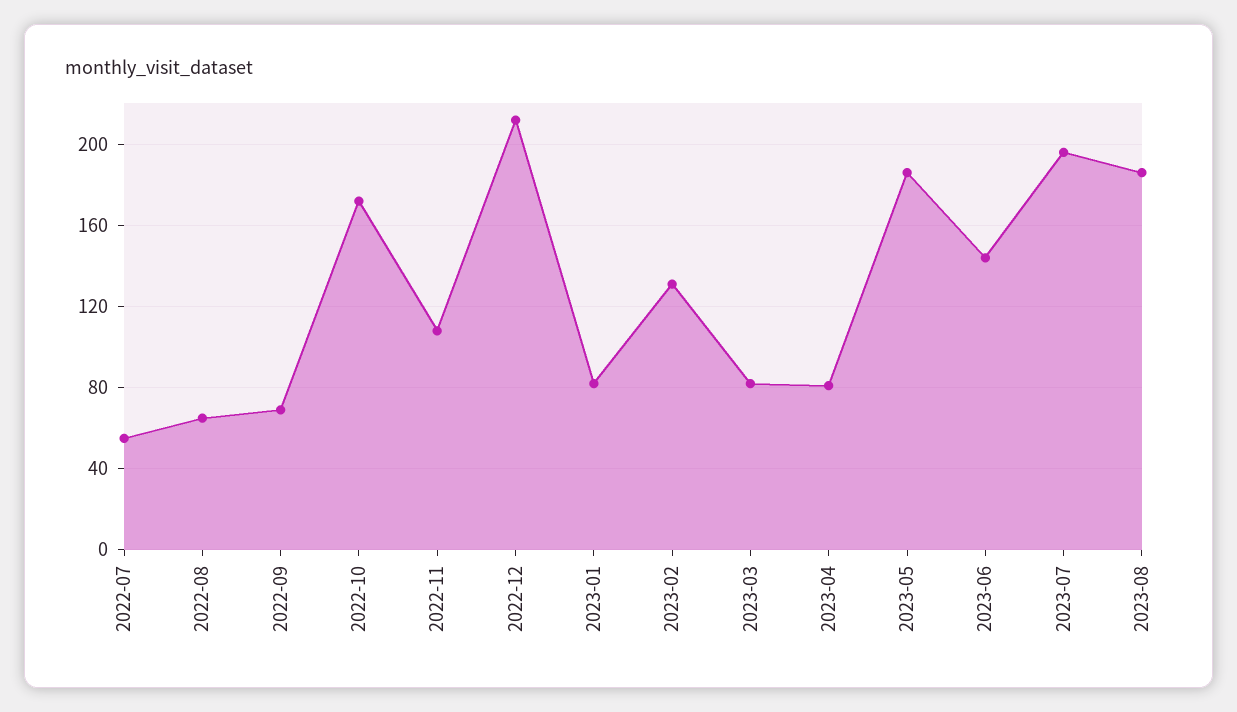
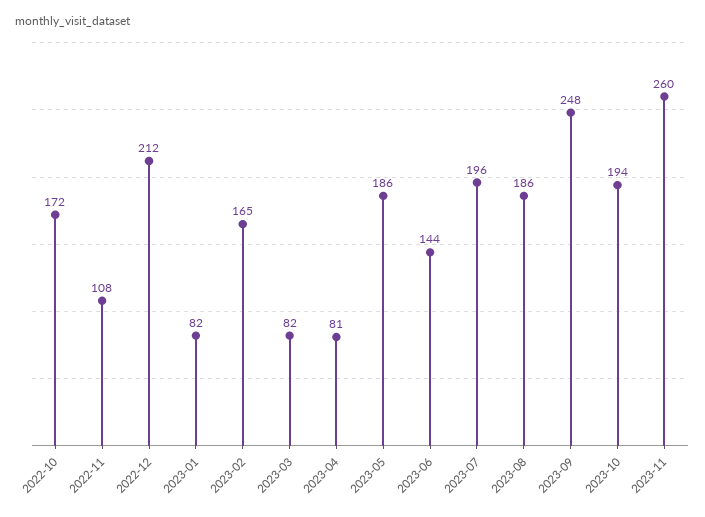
2022-07: 55 -> none
2022-08: 65 -> none
2022-09: 70 -> none
2023-02: 130 -> 165
2023-09: none -> 248
2023-10: none -> 194
2023-11: none -> 260

